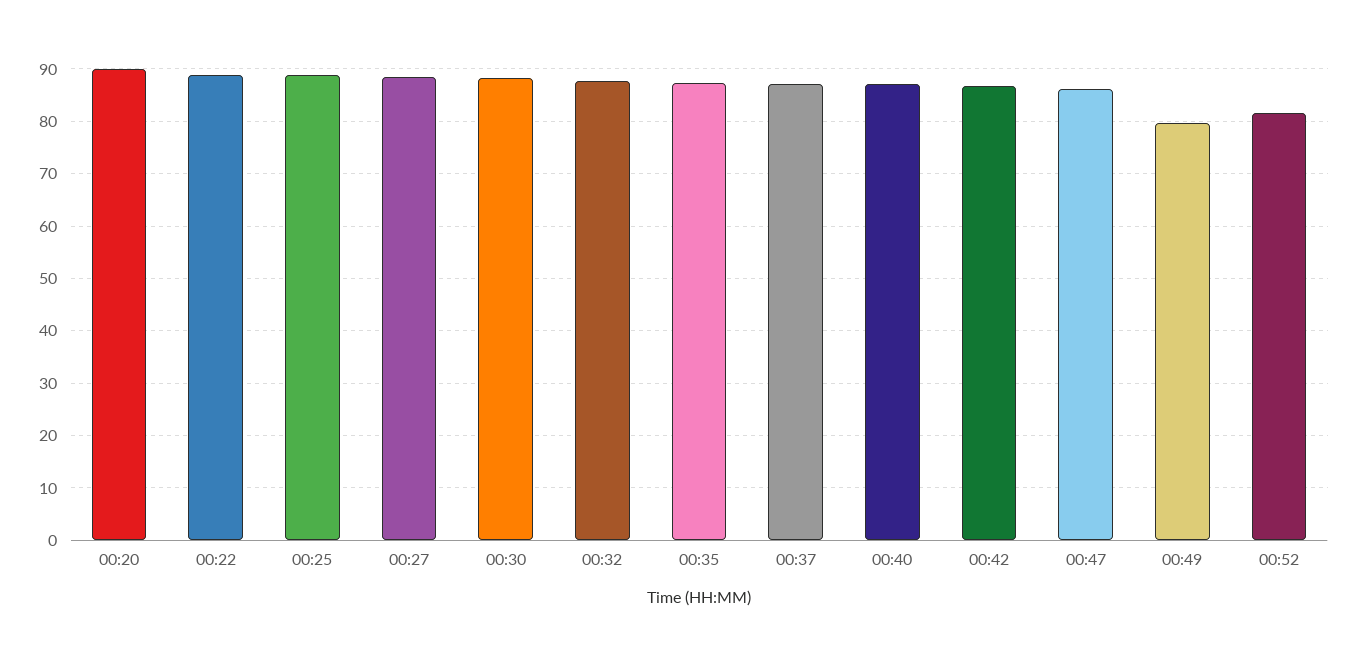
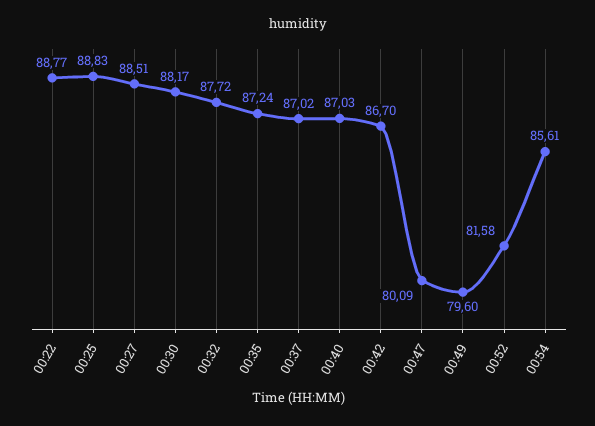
00:20: 90 -> none
00:47: 86 -> 80.09
00:54: none -> 85.61

